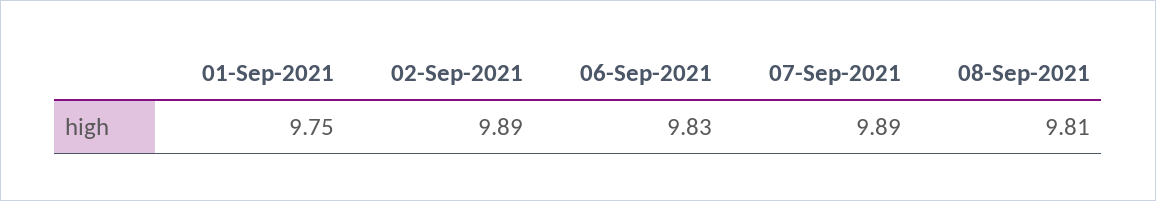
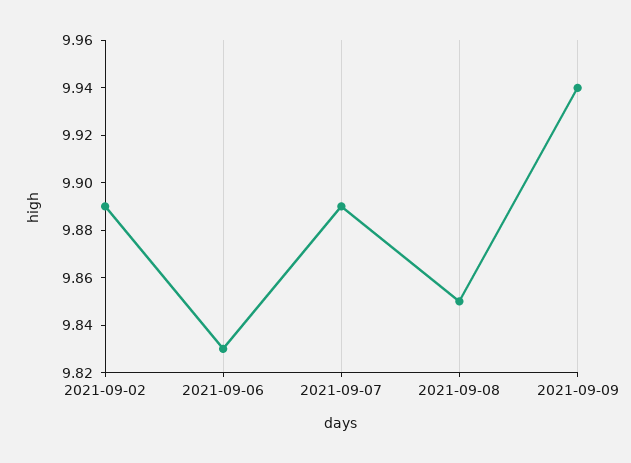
01-Sep-2021: 9.75 -> none
08-Sep-2021: 9.81 -> 9.85
2021-09-09: none -> 9.94

